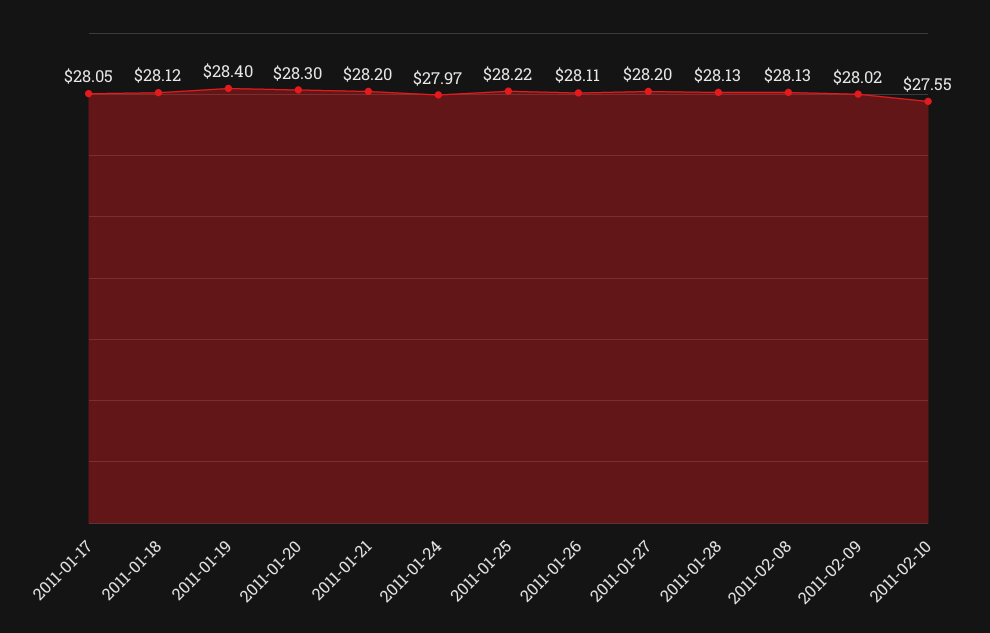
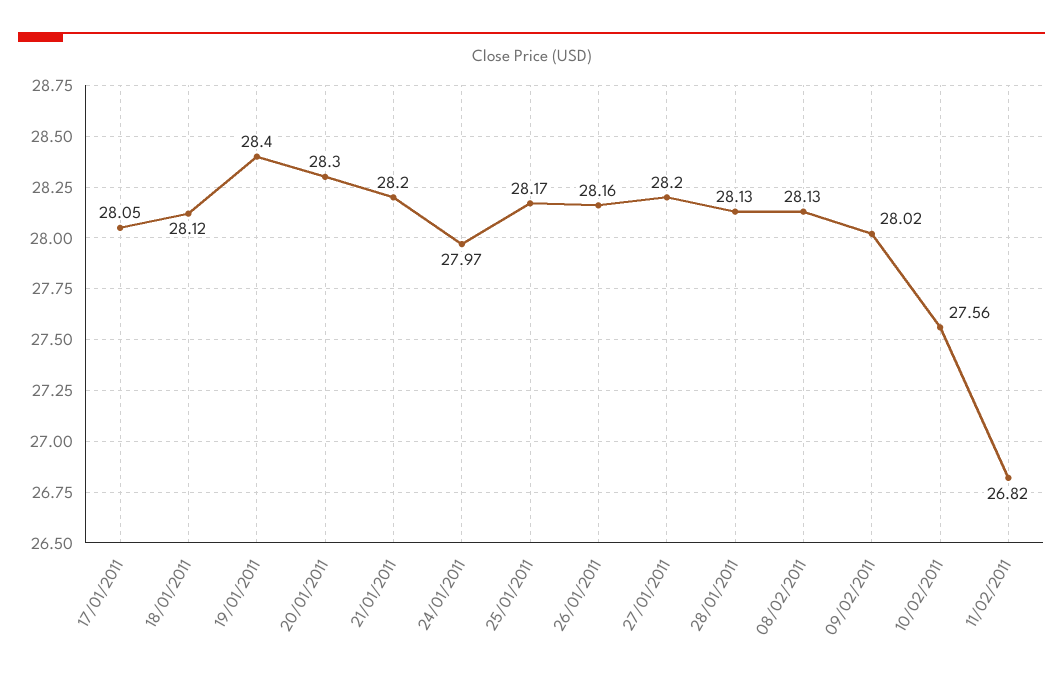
2011-01-25: 28.22 -> 28.17
2011-01-26: 28.11 -> 28.16
2011-02-10: 27.55 -> 27.56
11/02/2011: none -> 26.82

